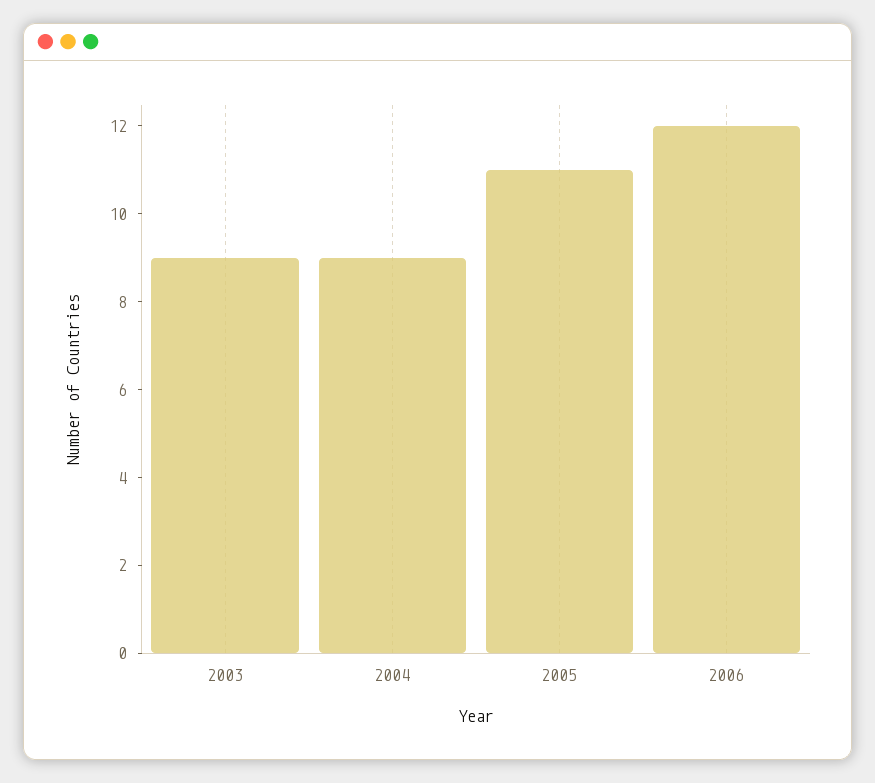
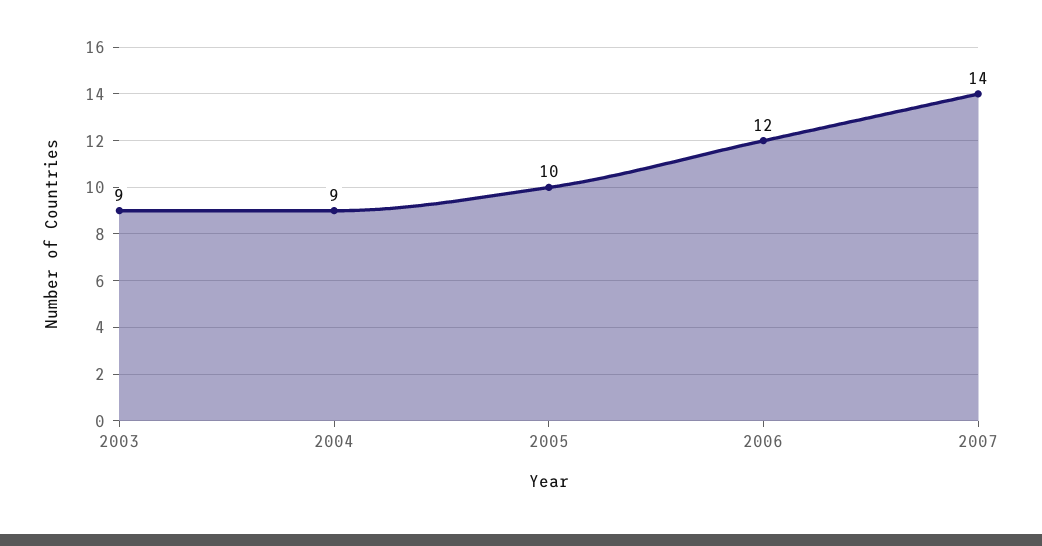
2005: 11 -> 10
2007: none -> 14

